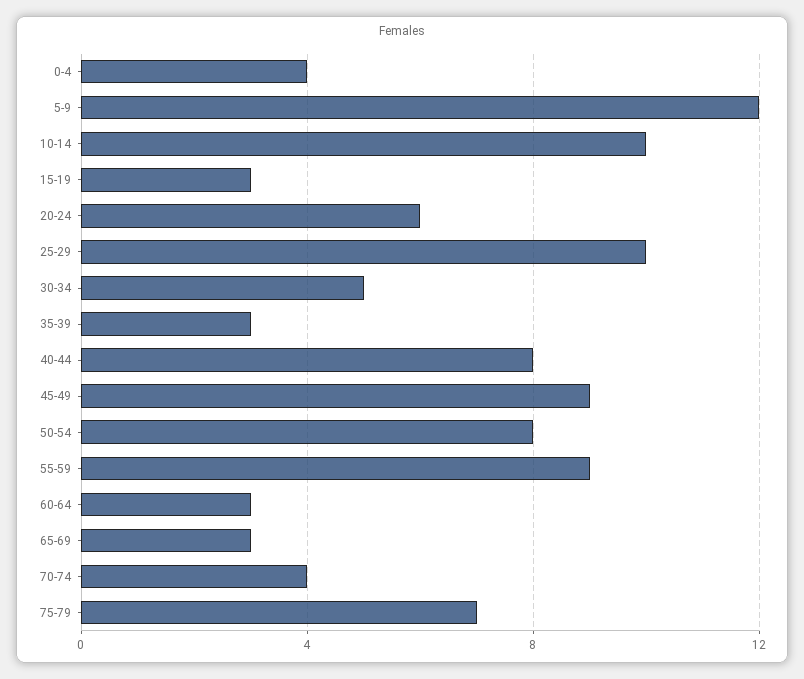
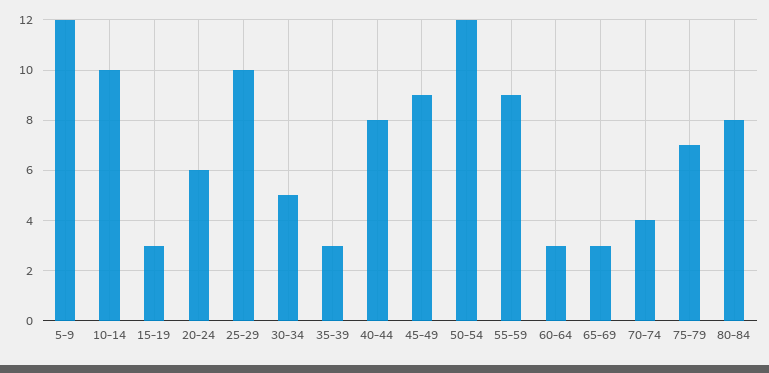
0-4: 4 -> none
50-54: 8 -> 12
80-84: none -> 8

